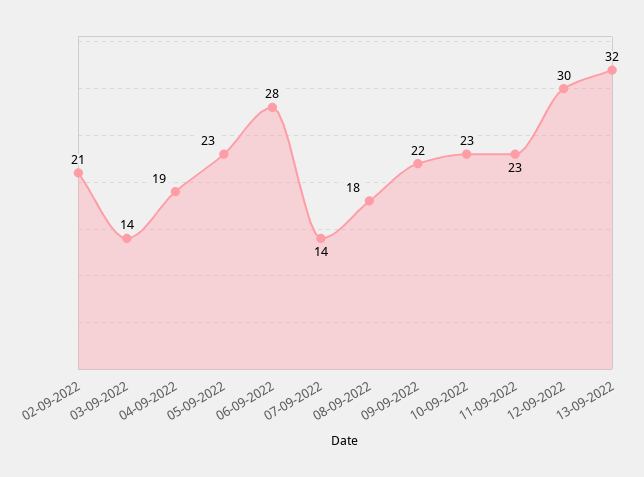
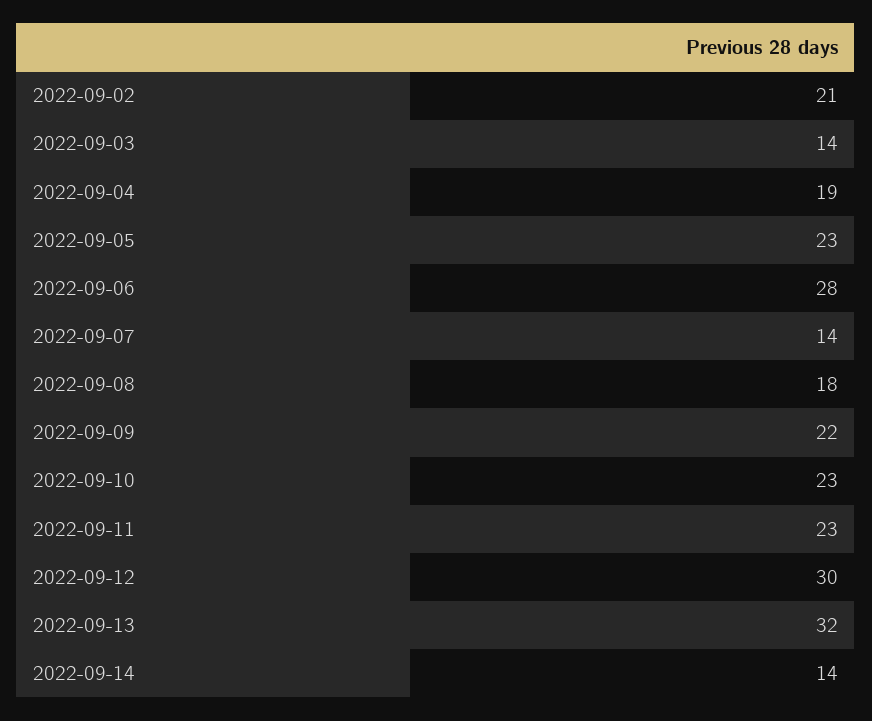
2022-09-14: none -> 14

